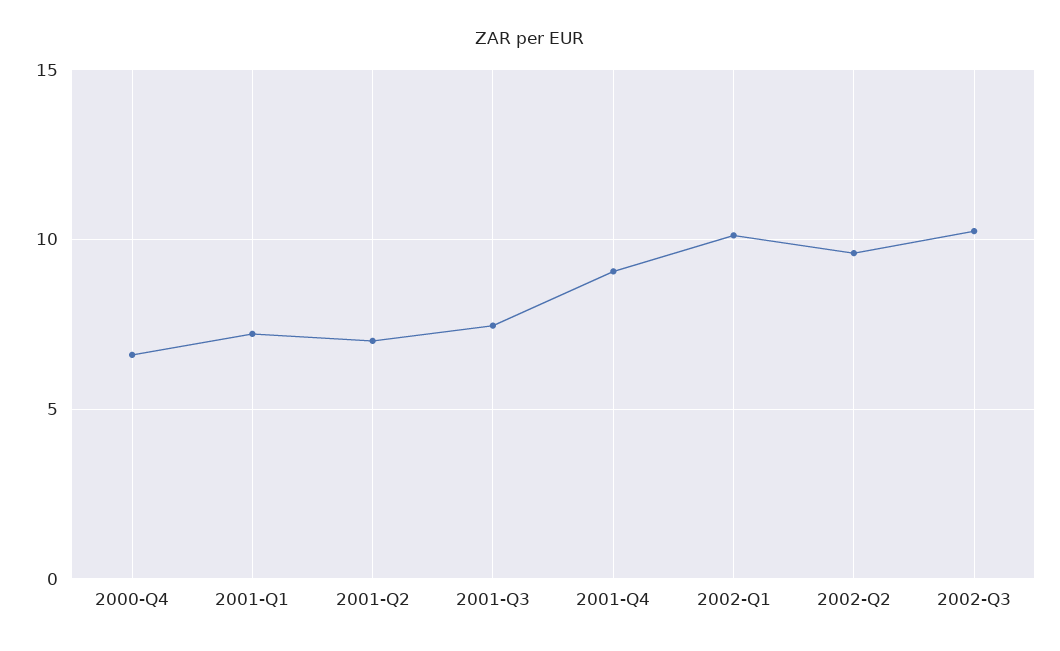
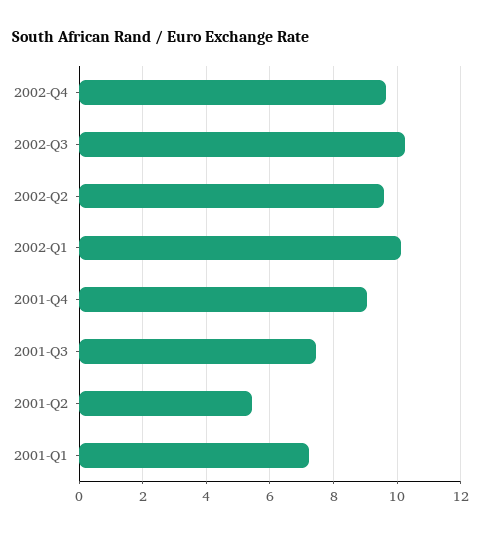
2000-Q4: 6.5 -> none
2001-Q2: 7 -> 5.4
2002-Q4: none -> 9.6

